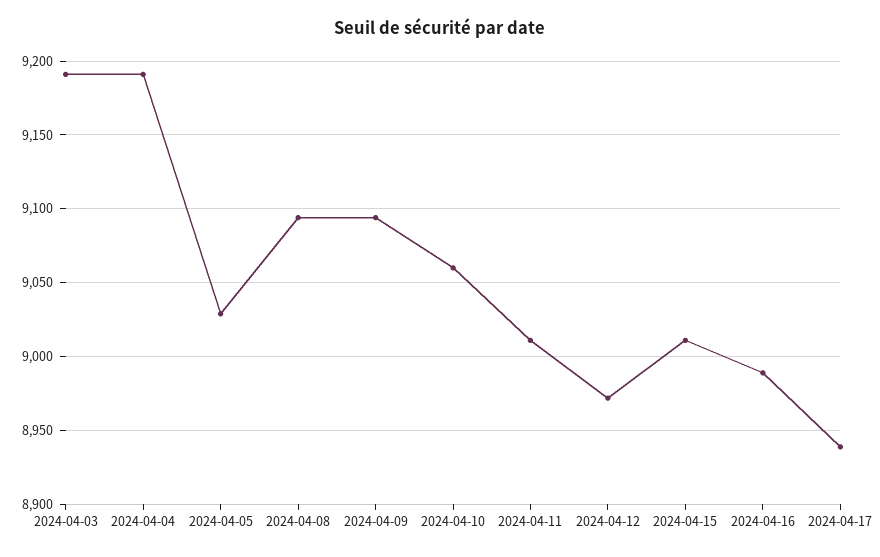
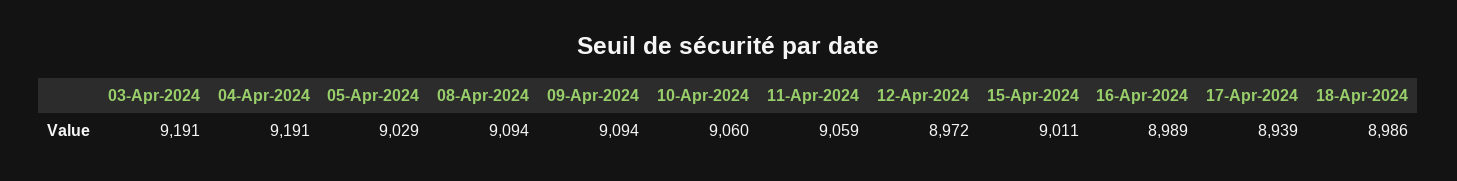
2024-04-11: 9010 -> 9059
18-Apr-2024: none -> 8986

